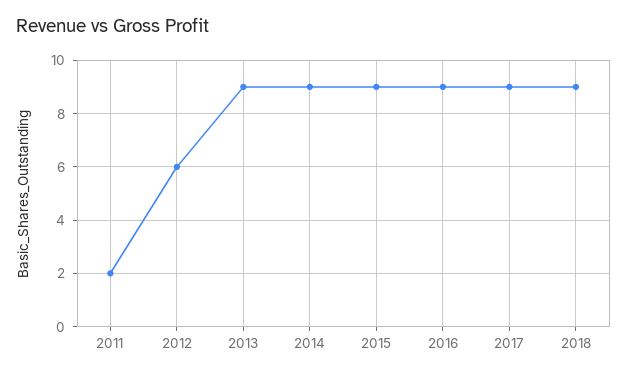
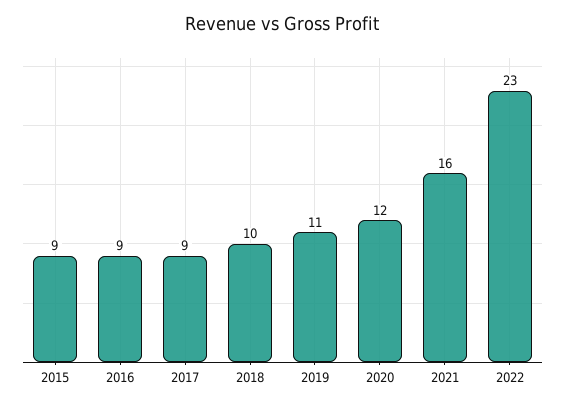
2011: 2 -> none
2012: 6 -> none
2013: 9 -> none
2014: 9 -> none
2018: 9 -> 10
2019: none -> 11
2020: none -> 12
2021: none -> 16
2022: none -> 23

